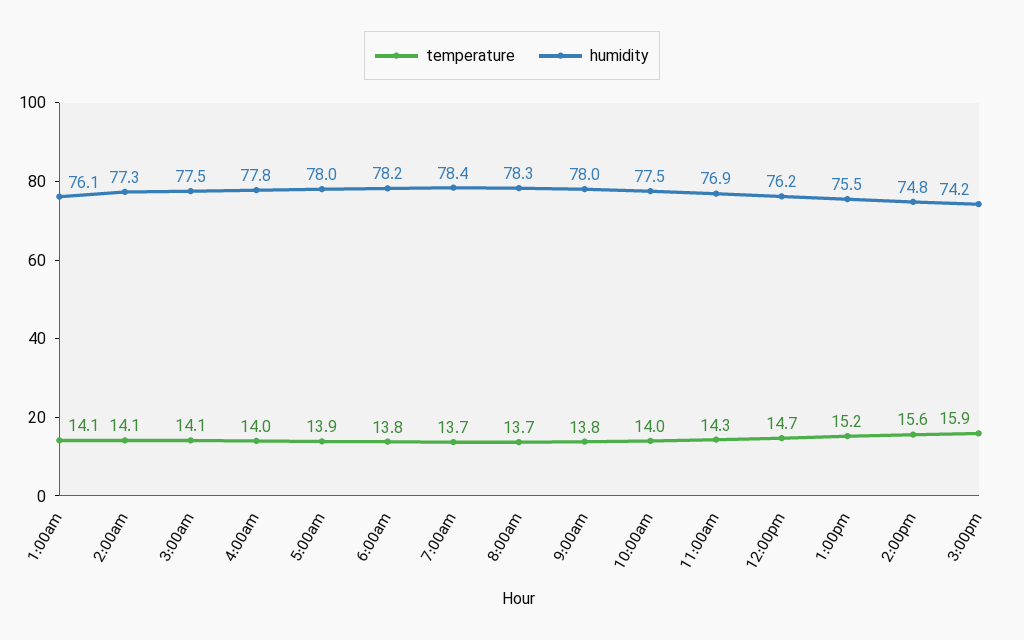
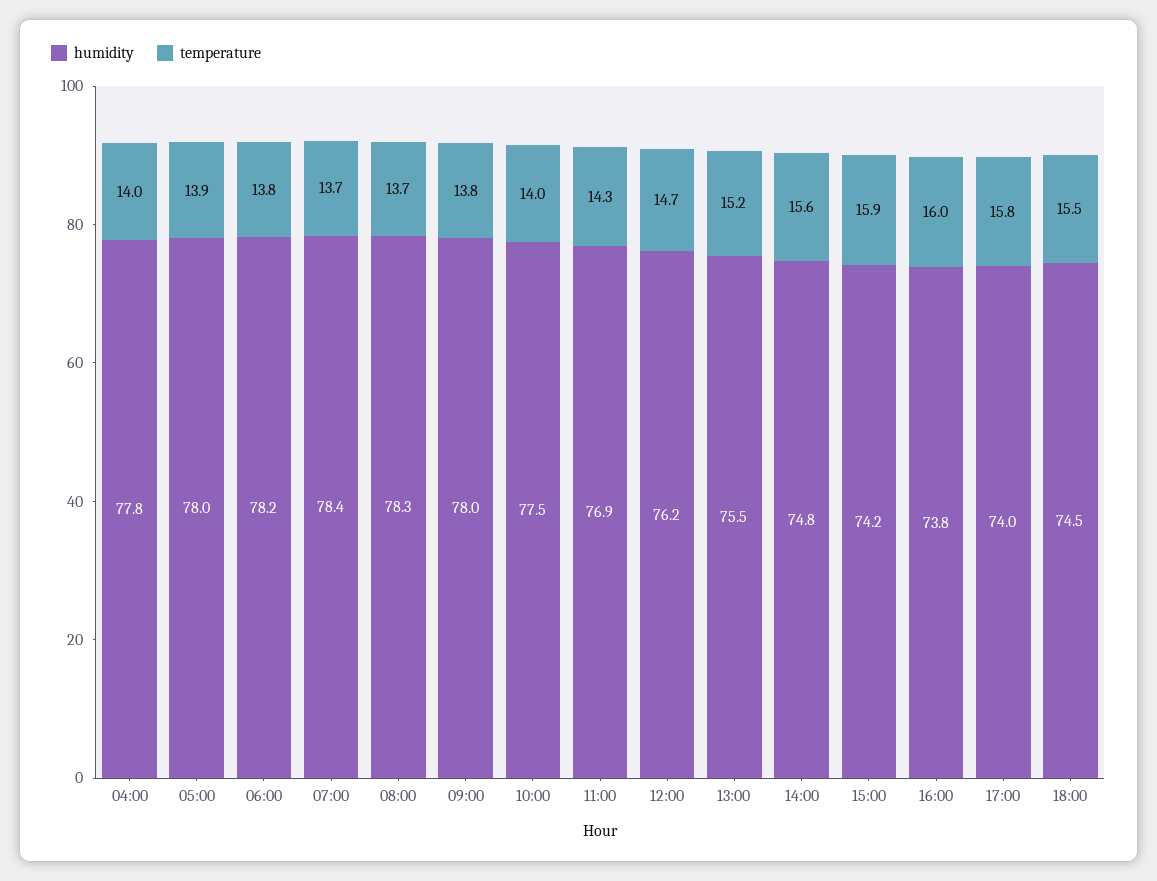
temperature, 1:00am: 14.1 -> none
humidity, 1:00am: 76.1 -> none
temperature, 2:00am: 14.1 -> none
humidity, 2:00am: 77.3 -> none
temperature, 3:00am: 14.1 -> none
humidity, 3:00am: 77.5 -> none
humidity, 16:00: none -> 73.8
temperature, 16:00: none -> 16
humidity, 17:00: none -> 74
temperature, 17:00: none -> 15.8
humidity, 18:00: none -> 74.5
temperature, 18:00: none -> 15.5

